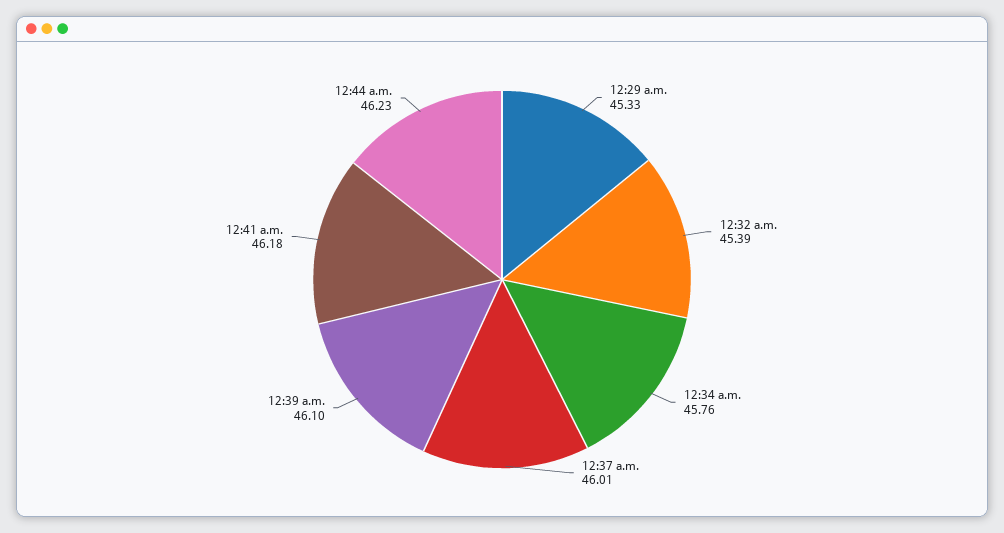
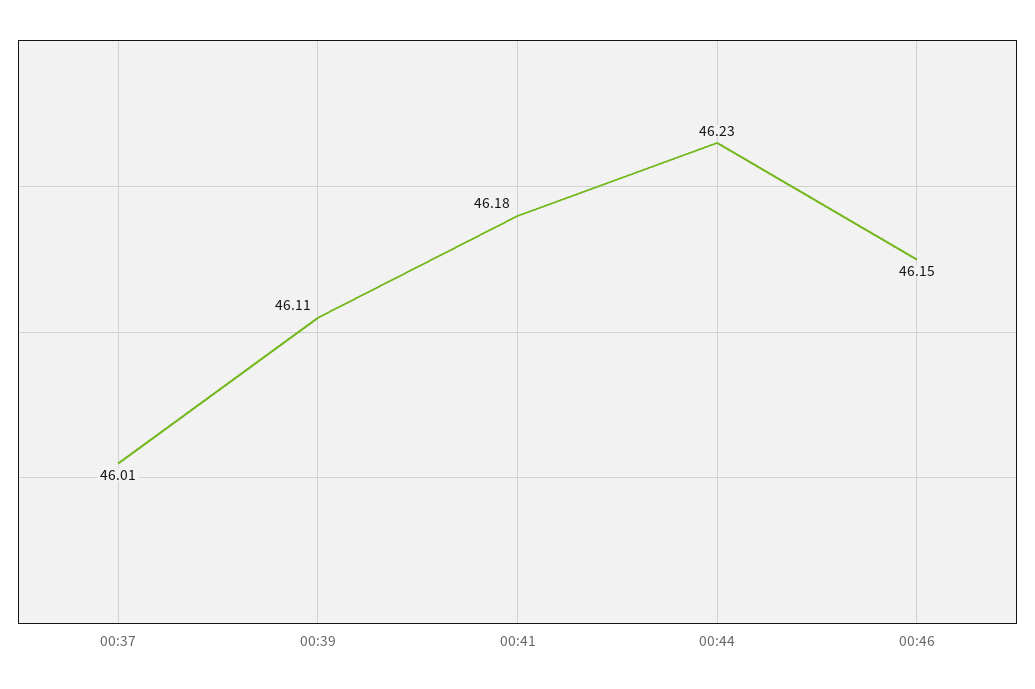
12:29 a.m.: 45.33 -> none
12:32 a.m.: 45.39 -> none
12:34 a.m.: 45.76 -> none
12:39 a.m.: 46.1 -> 46.11
00:46: none -> 46.15

